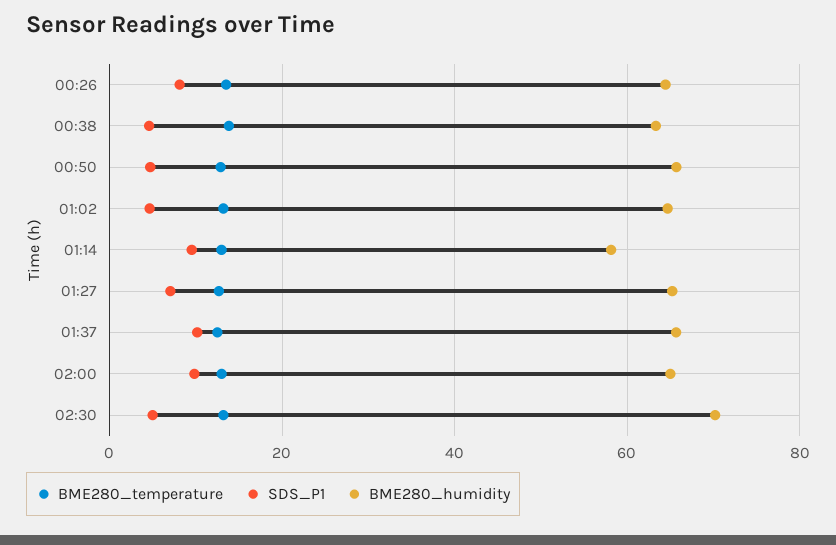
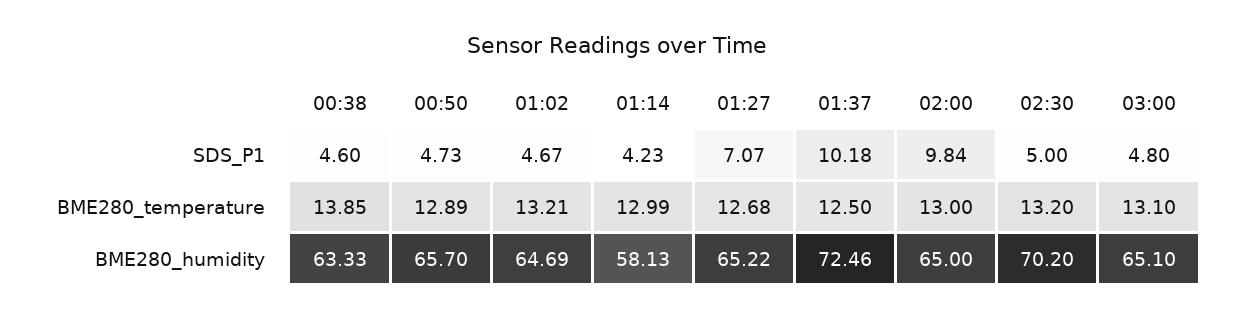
BME280_temperature, 00:26: 14 -> none
SDS_P1, 00:26: 8 -> none
BME280_humidity, 00:26: 64 -> none
SDS_P1, 01:14: 10 -> 4.23
BME280_humidity, 01:37: 66 -> 72.46
SDS_P1, 03:00: none -> 4.8
BME280_temperature, 03:00: none -> 13.1
BME280_humidity, 03:00: none -> 65.1

